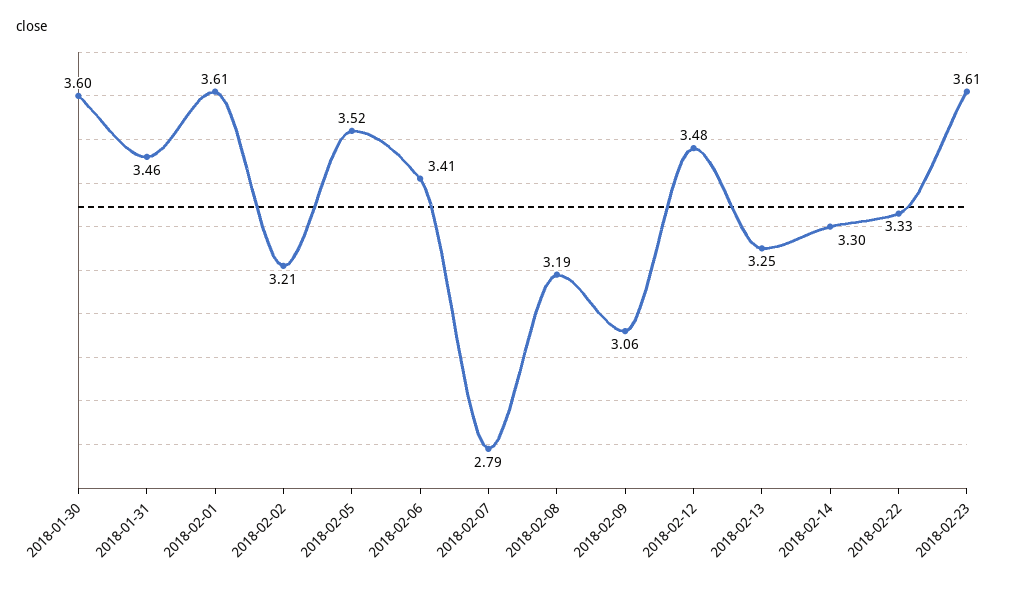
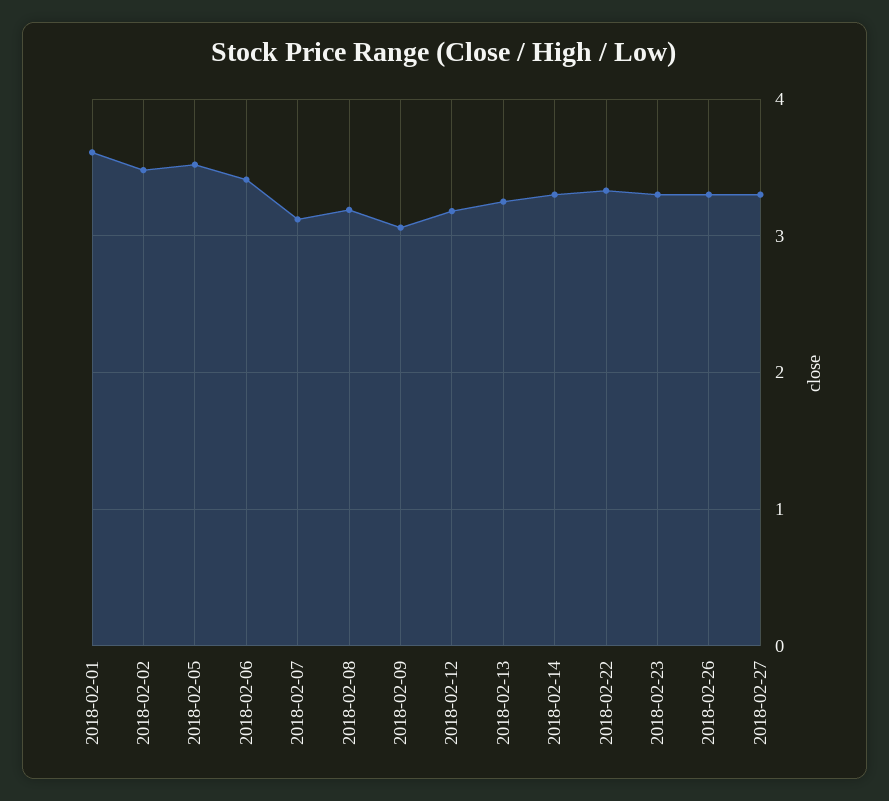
2018-01-30: 3.6 -> none
2018-01-31: 3.46 -> none
2018-02-02: 3.21 -> 3.5
2018-02-07: 2.79 -> 3.1
2018-02-12: 3.48 -> 3.2
2018-02-23: 3.61 -> 3.3
2018-02-26: none -> 3.3
2018-02-27: none -> 3.3

